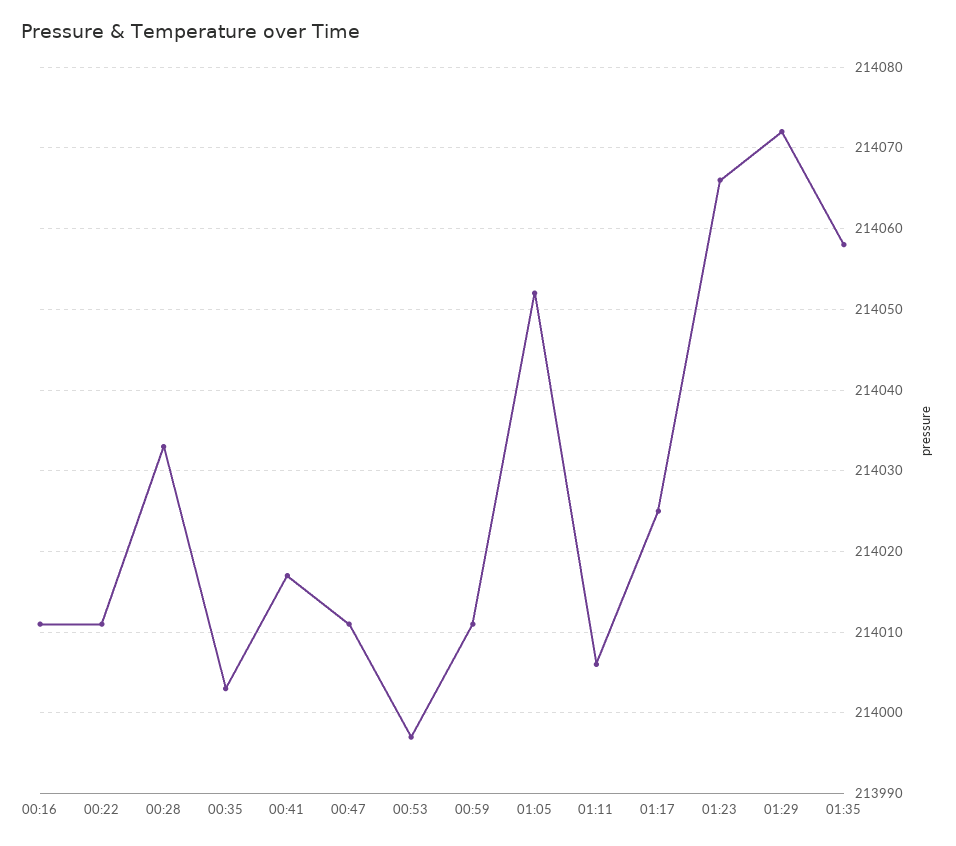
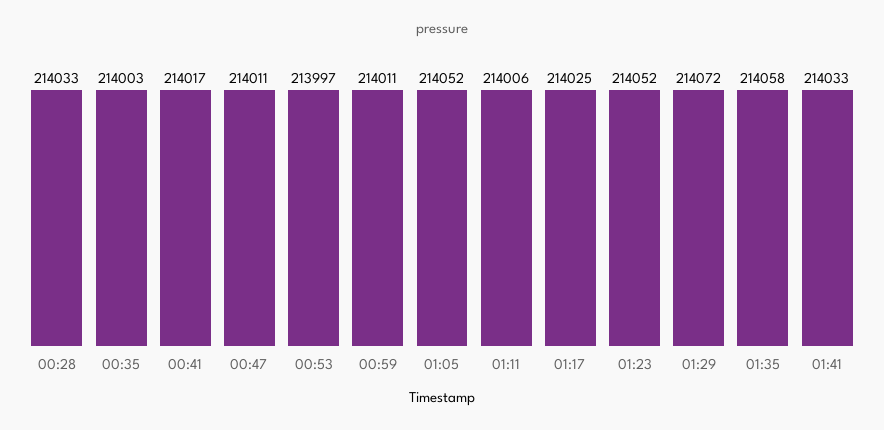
00:16: 214011 -> none
00:22: 214011 -> none
01:23: 214066 -> 214052
01:41: none -> 214033

